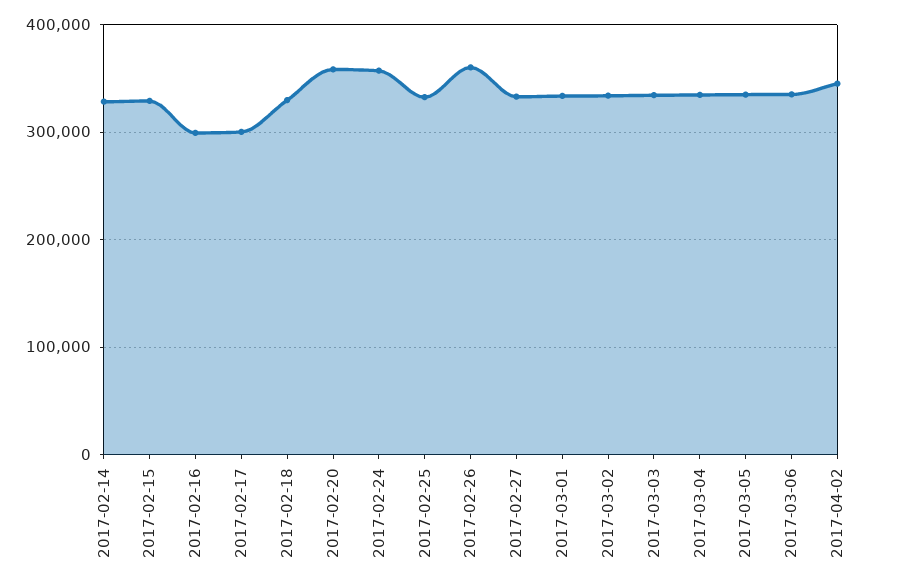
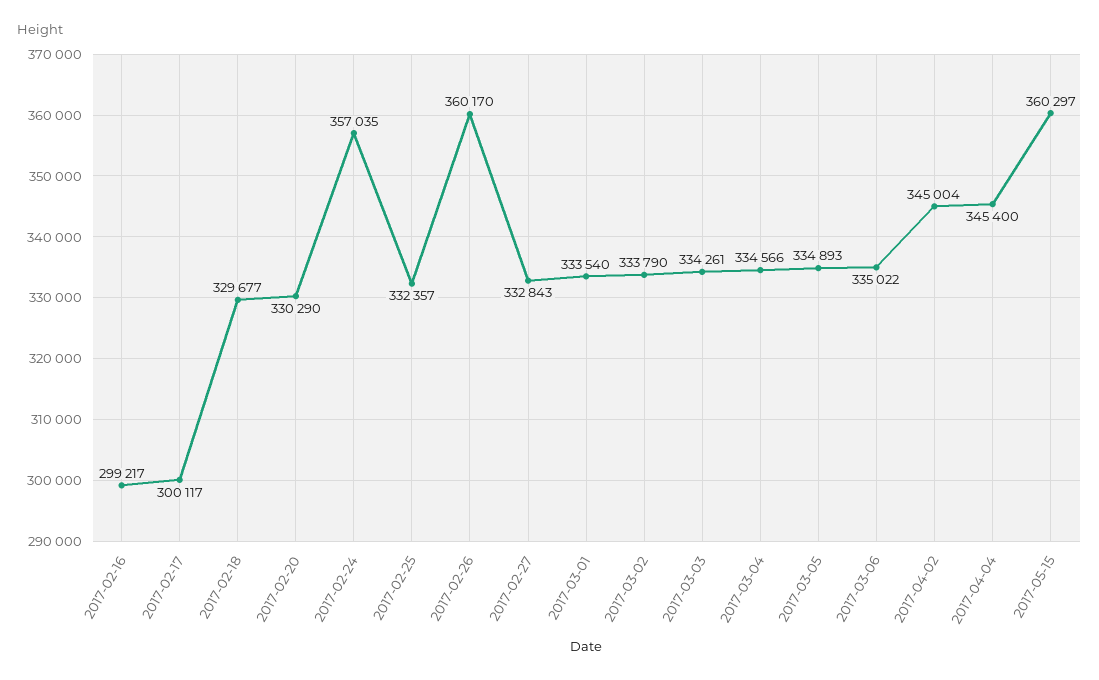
2017-02-14: 330000 -> none
2017-02-15: 330000 -> none
2017-02-20: 360000 -> 330290
2017-04-04: none -> 345400
2017-05-15: none -> 360297

